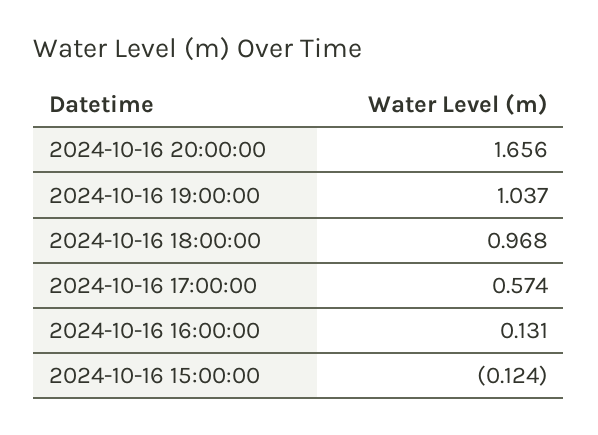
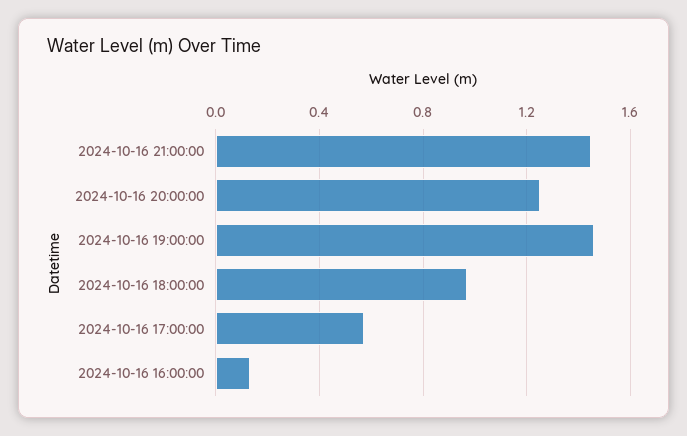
2024-10-16 20:00:00: 1.656 -> 1.25
2024-10-16 19:00:00: 1.037 -> 1.45
2024-10-16 15:00:00: -0.124 -> none
2024-10-16 21:00:00: none -> 1.45

